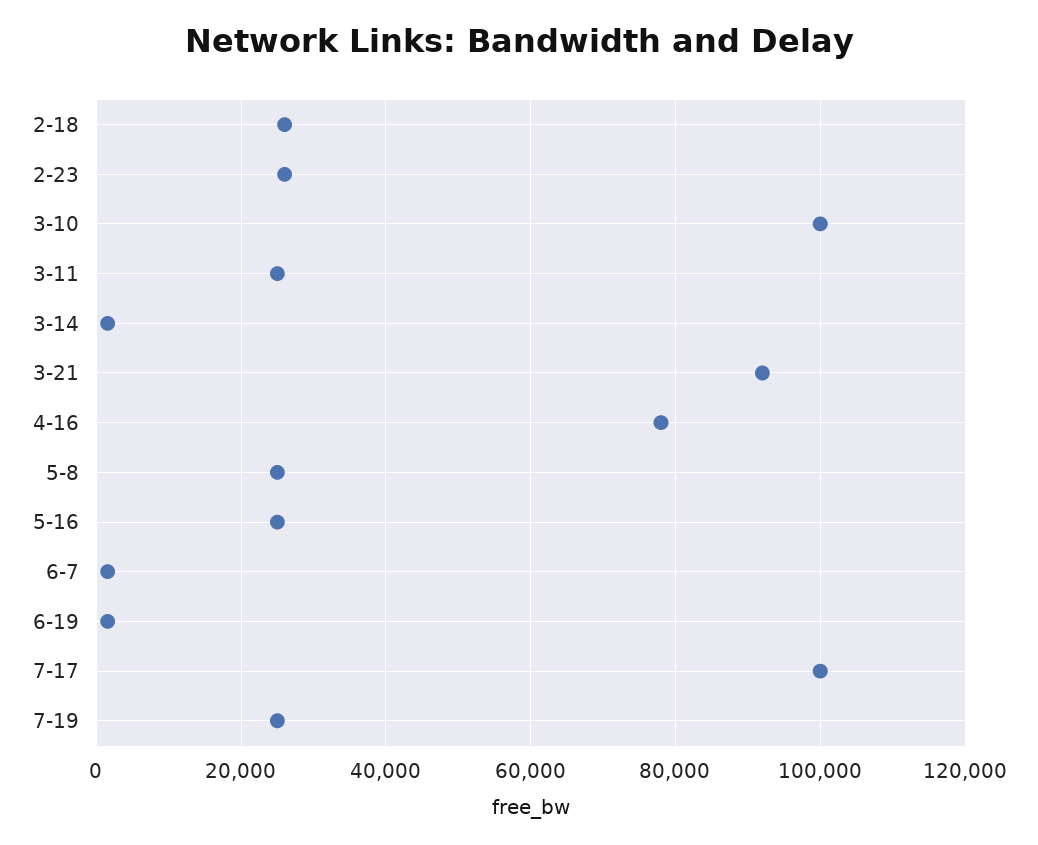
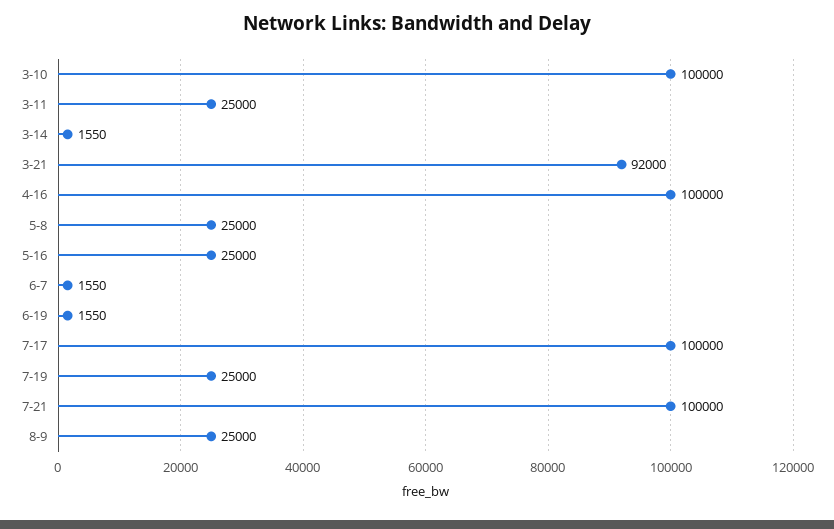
2-18: 26000 -> none
2-23: 26000 -> none
4-16: 78000 -> 100000
7-21: none -> 100000
8-9: none -> 25000

